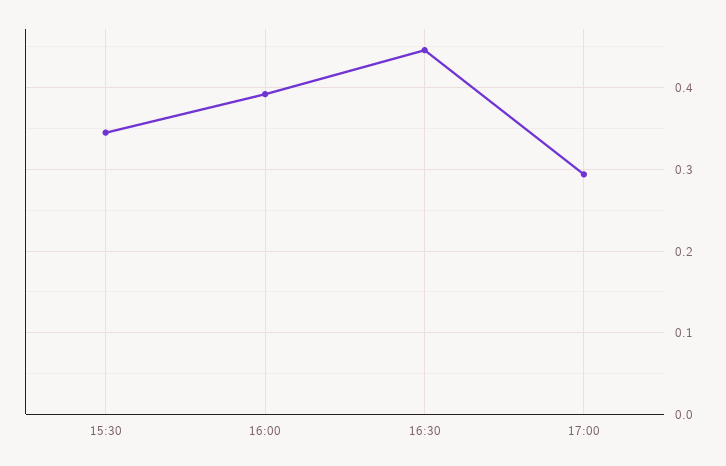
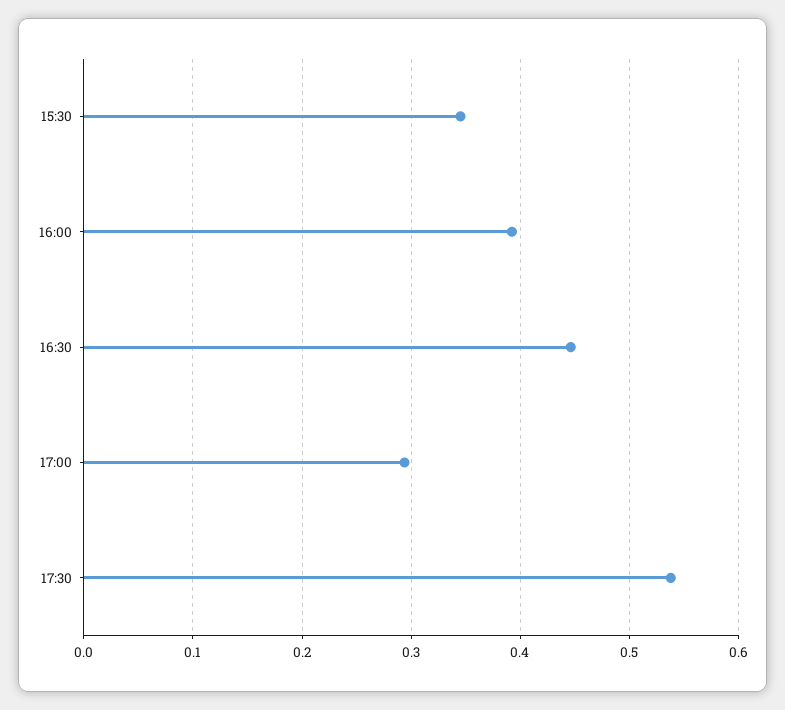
17:30: none -> 0.54

